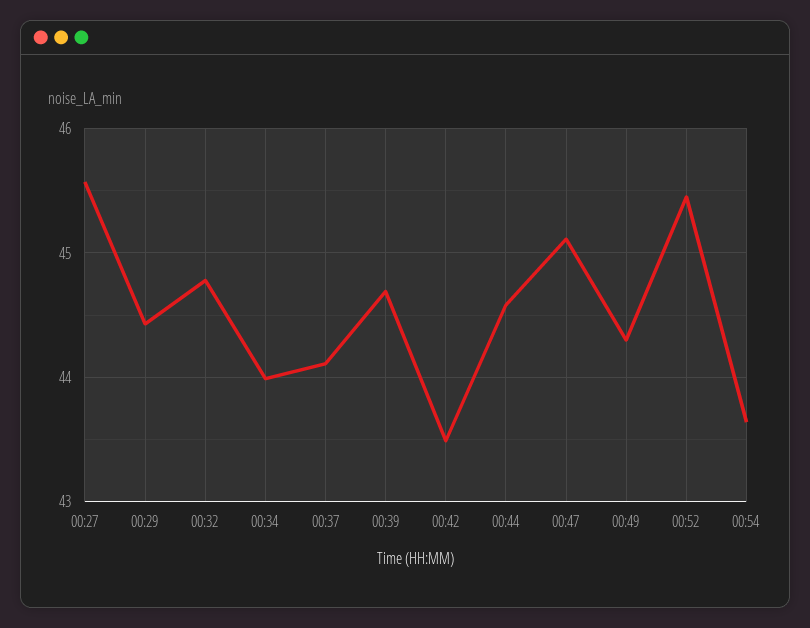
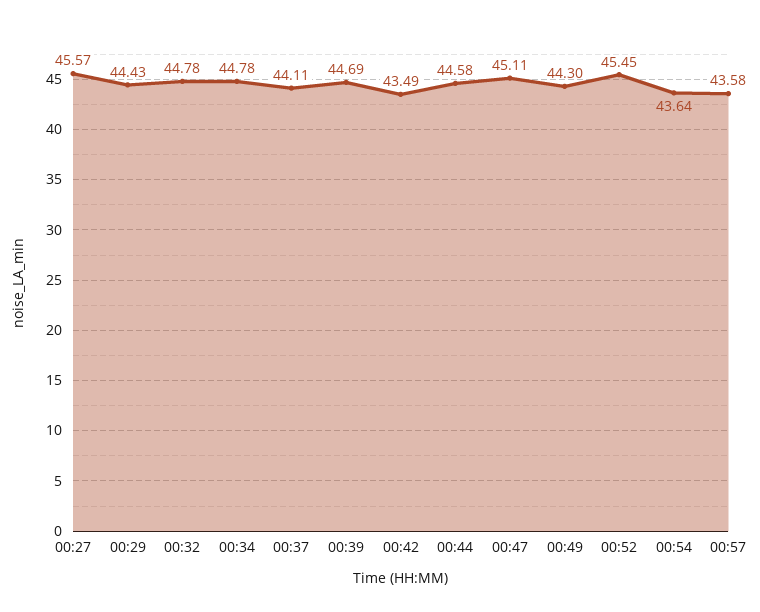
00:34: 44 -> 44.78
00:57: none -> 43.58

